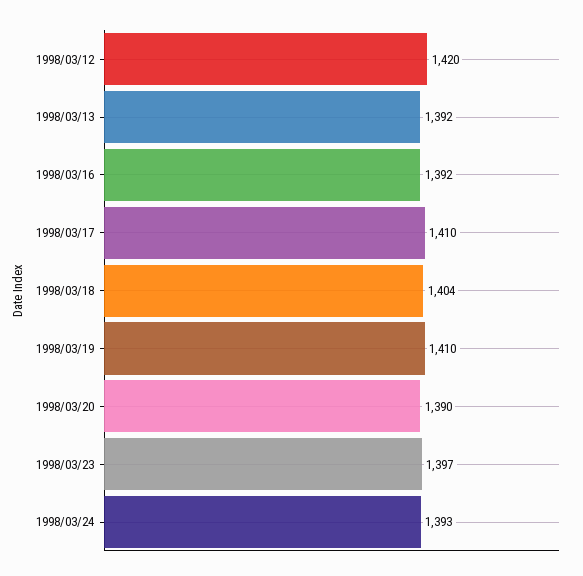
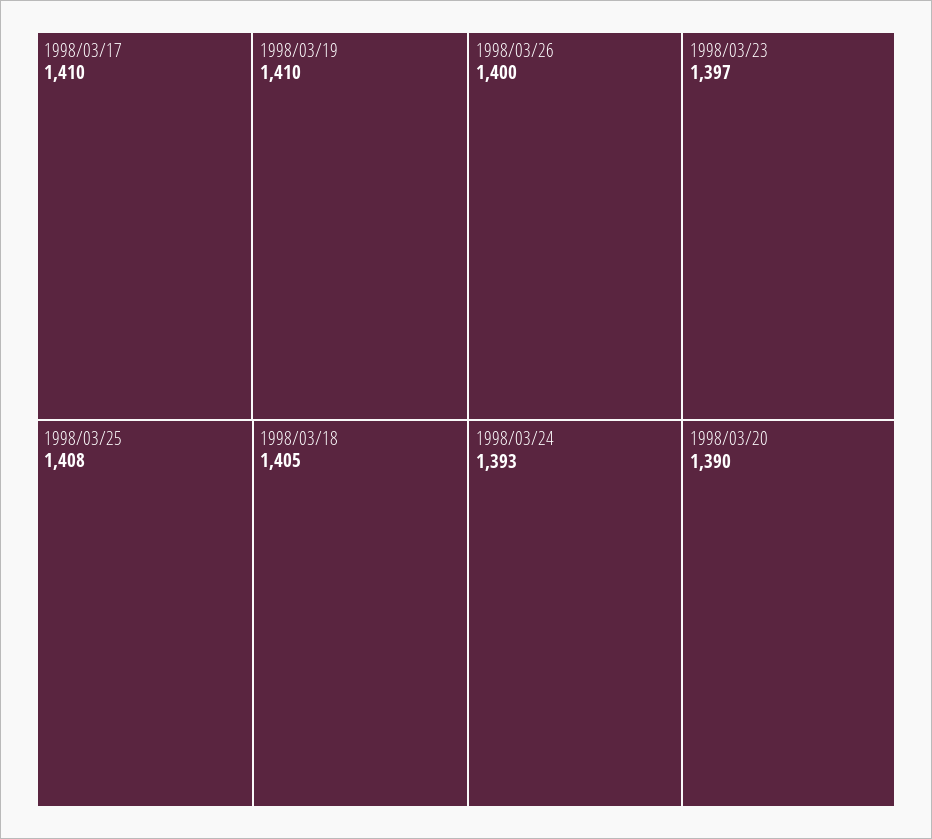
1998/03/12: 1420 -> none
1998/03/13: 1392 -> none
1998/03/16: 1392 -> none
1998/03/18: 1404 -> 1405
1998/03/25: none -> 1408
1998/03/26: none -> 1400

